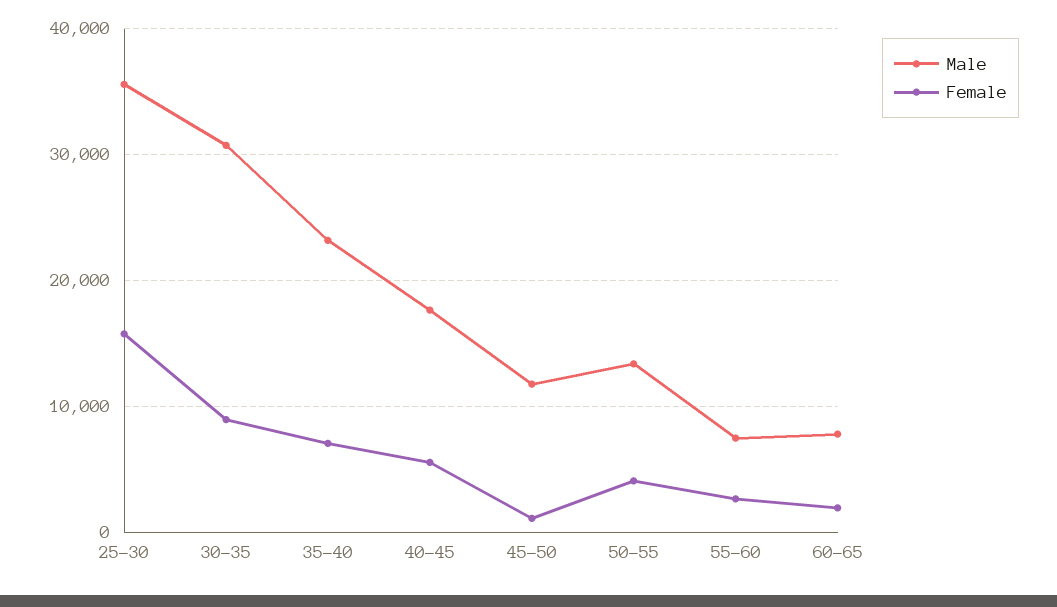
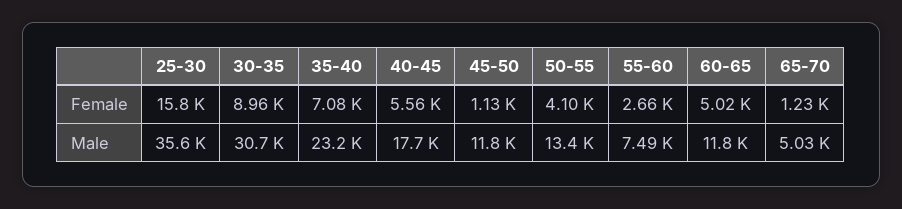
Male, 60-65: 8000 -> 11800
Female, 60-65: 2000 -> 5020
Female, 65-70: none -> 1230
Male, 65-70: none -> 5030

